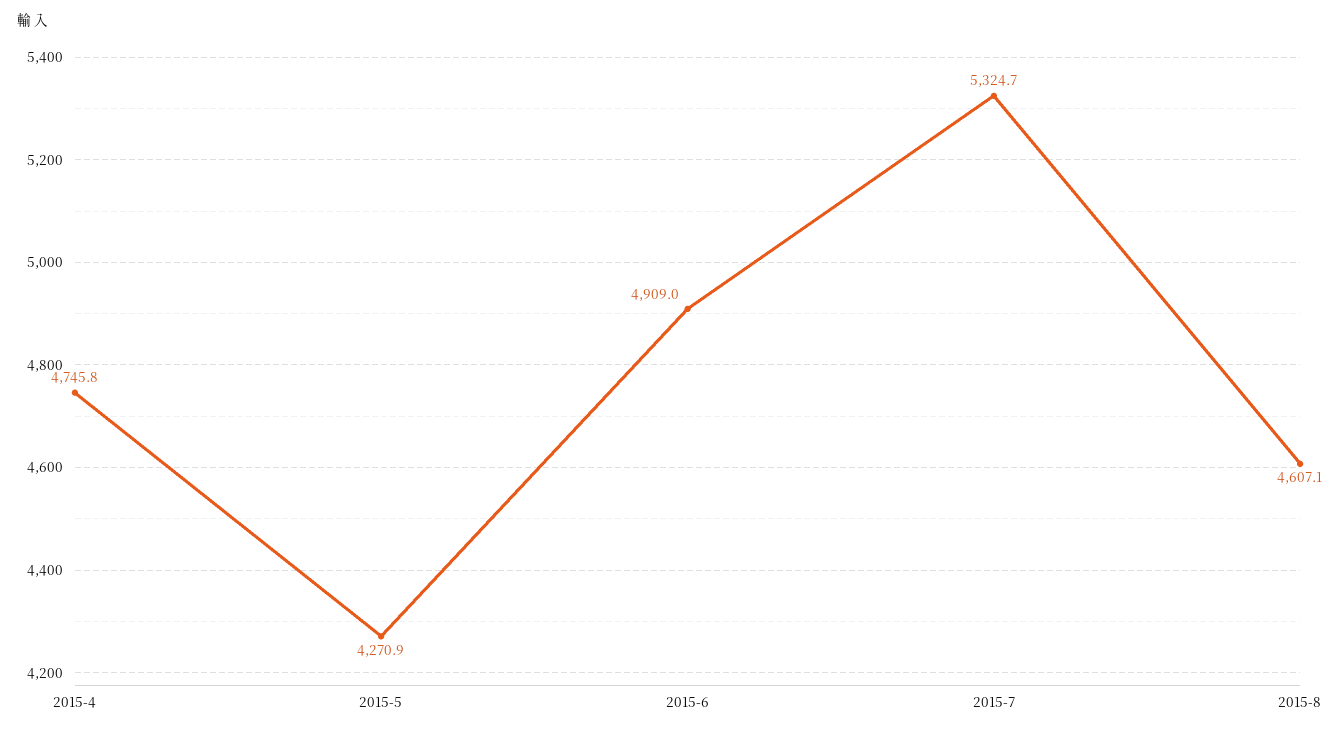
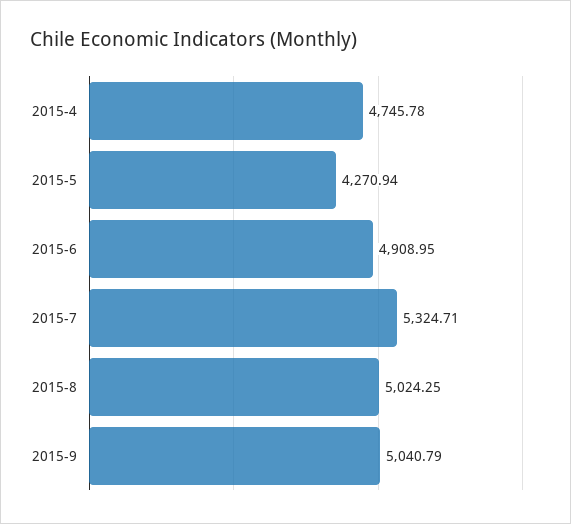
2015-8: 4607.1 -> 5024.25
2015-9: none -> 5040.79

